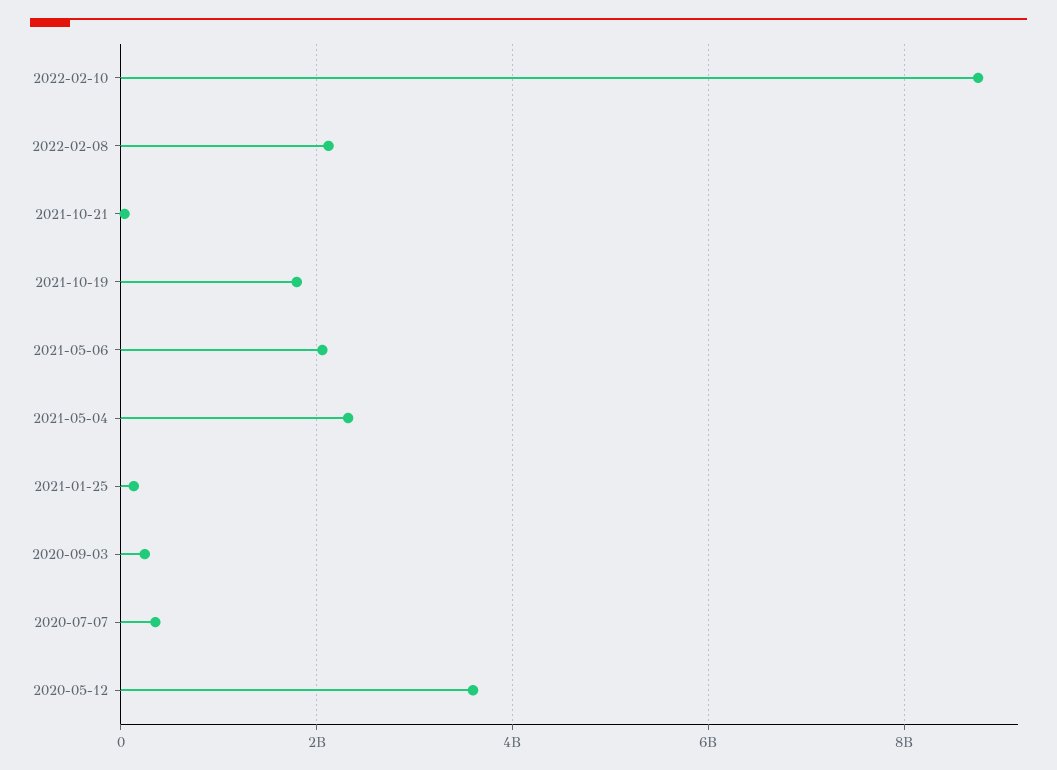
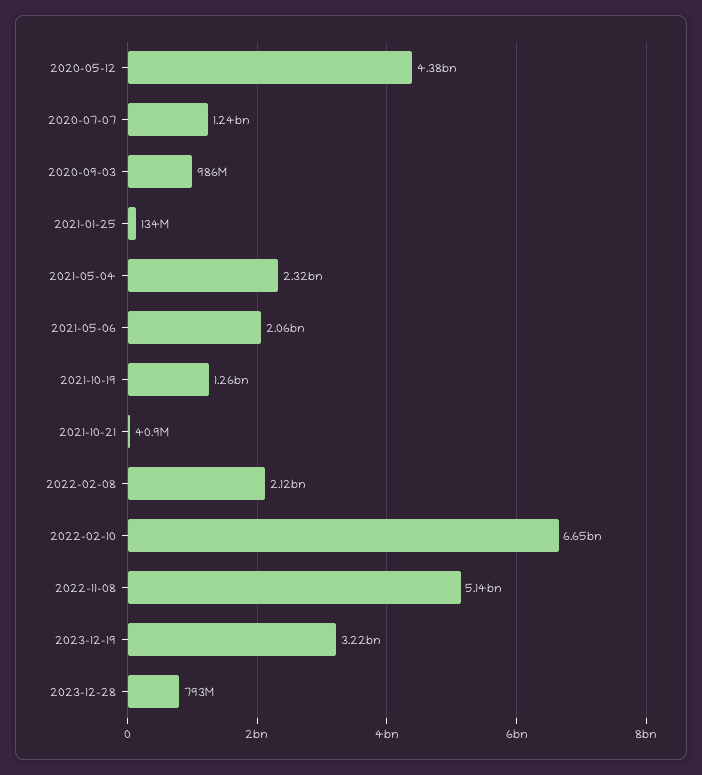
2022-02-10: 8800000000 -> 6650000000
2021-10-19: 1800000000 -> 1260000000
2020-09-03: 200000000 -> 986000000
2020-07-07: 400000000 -> 1240000000
2020-05-12: 3600000000 -> 4380000000
2022-11-08: none -> 5140000000
2023-12-19: none -> 3220000000
2023-12-28: none -> 793000000

